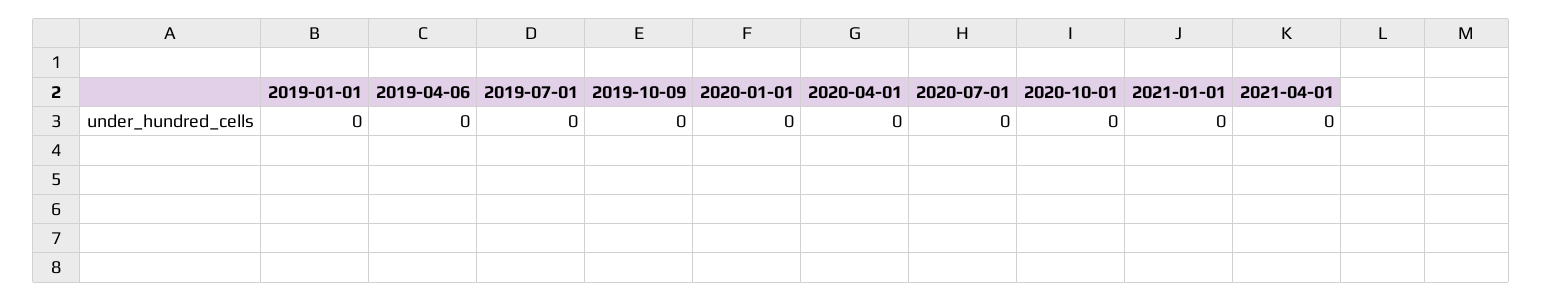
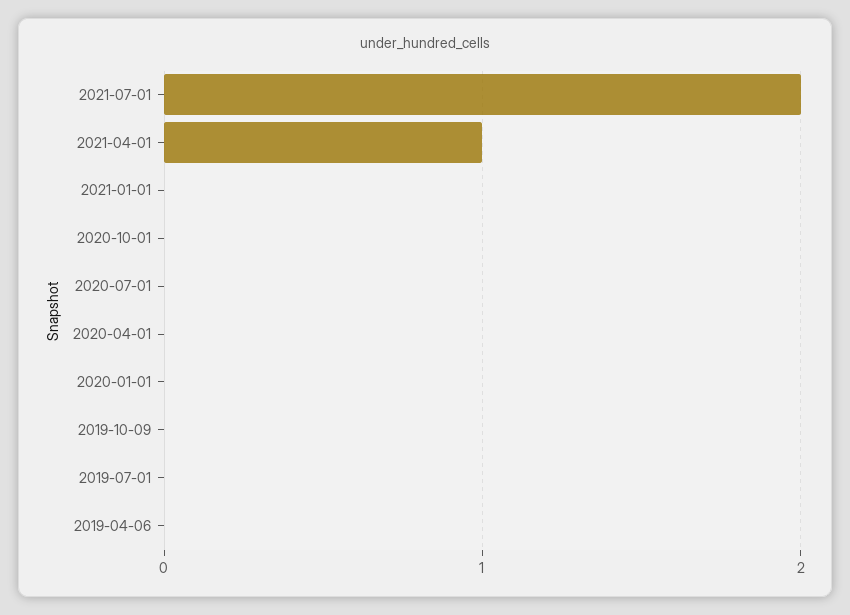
2019-01-01: 0 -> none
2021-04-01: 0 -> 1
2021-07-01: none -> 2

